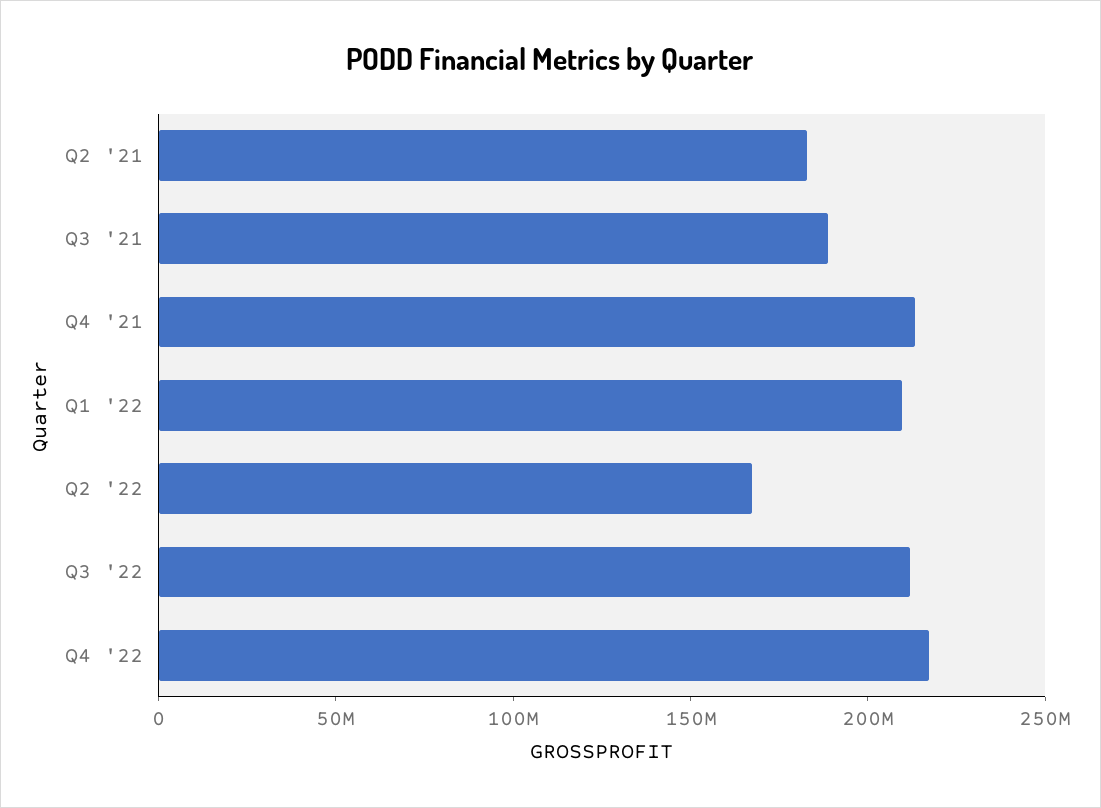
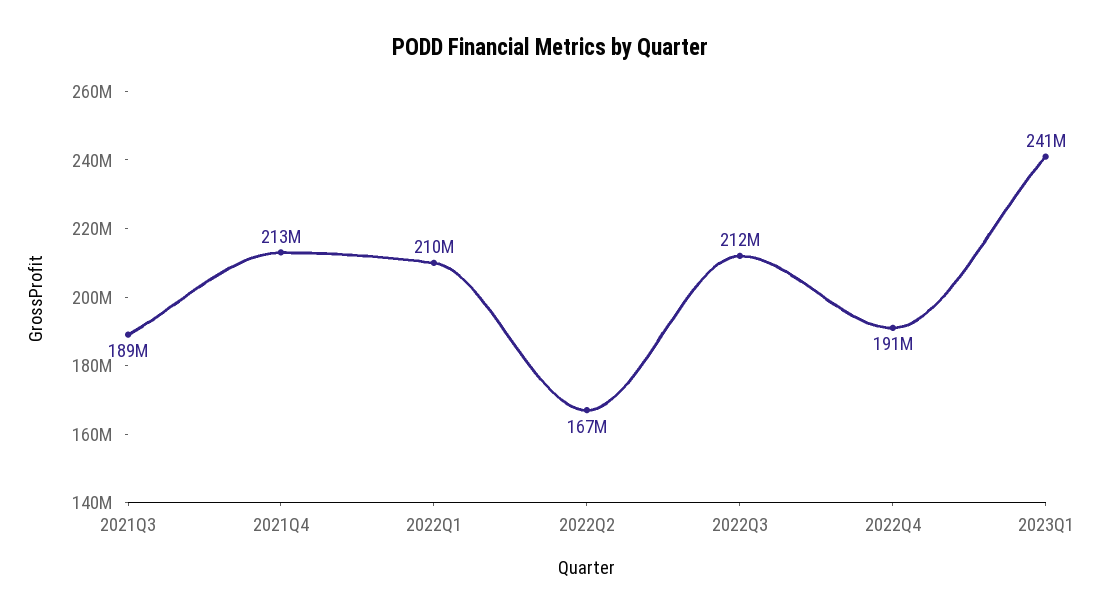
Q2 '21: 180000000 -> none
Q4 '22: 220000000 -> 191000000
2023Q1: none -> 241000000

